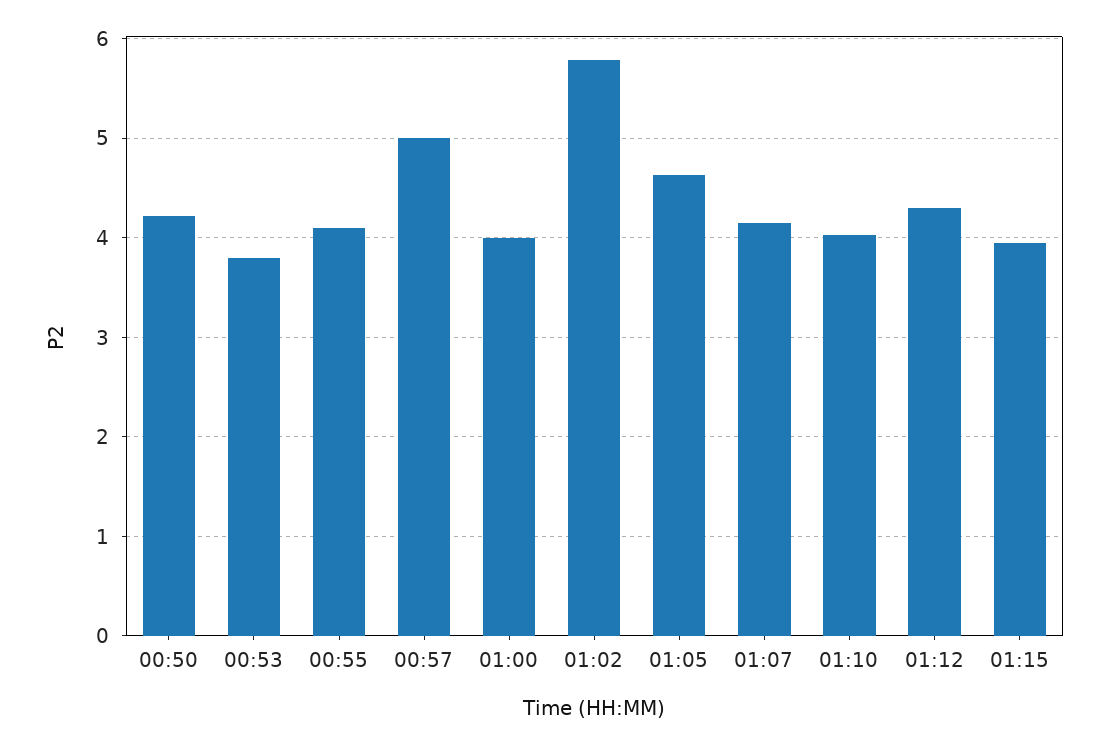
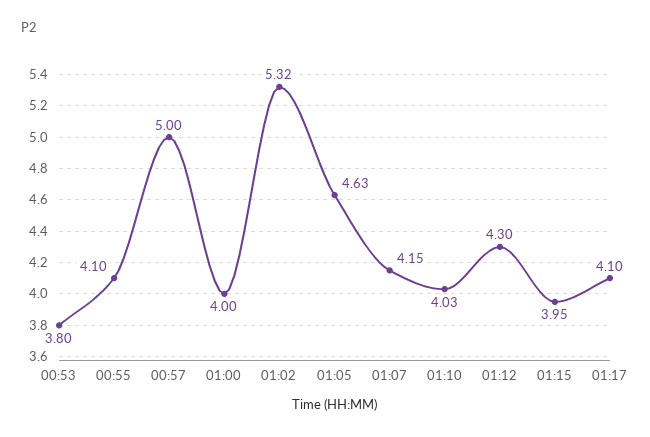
00:50: 4.2 -> none
01:02: 5.8 -> 5.32
01:17: none -> 4.1

